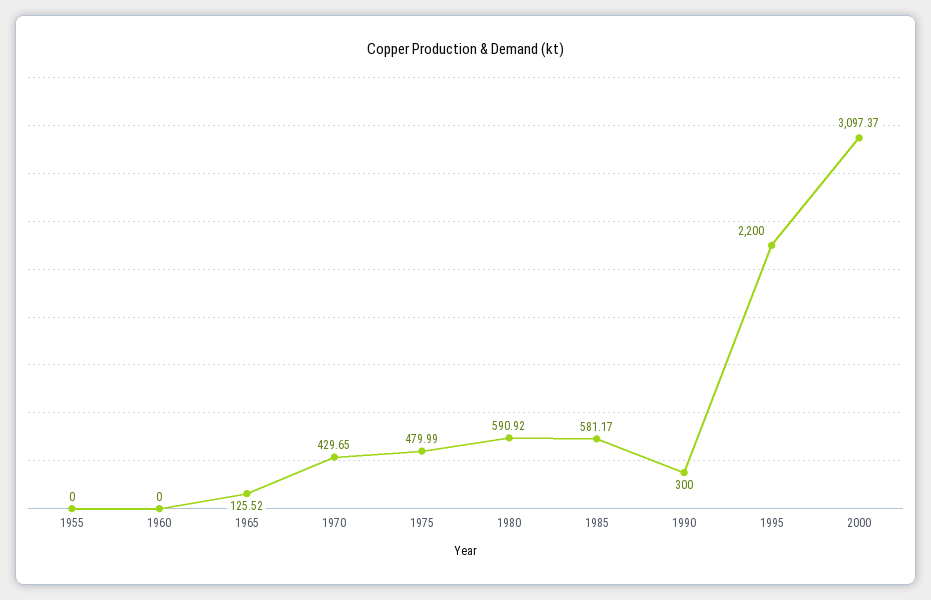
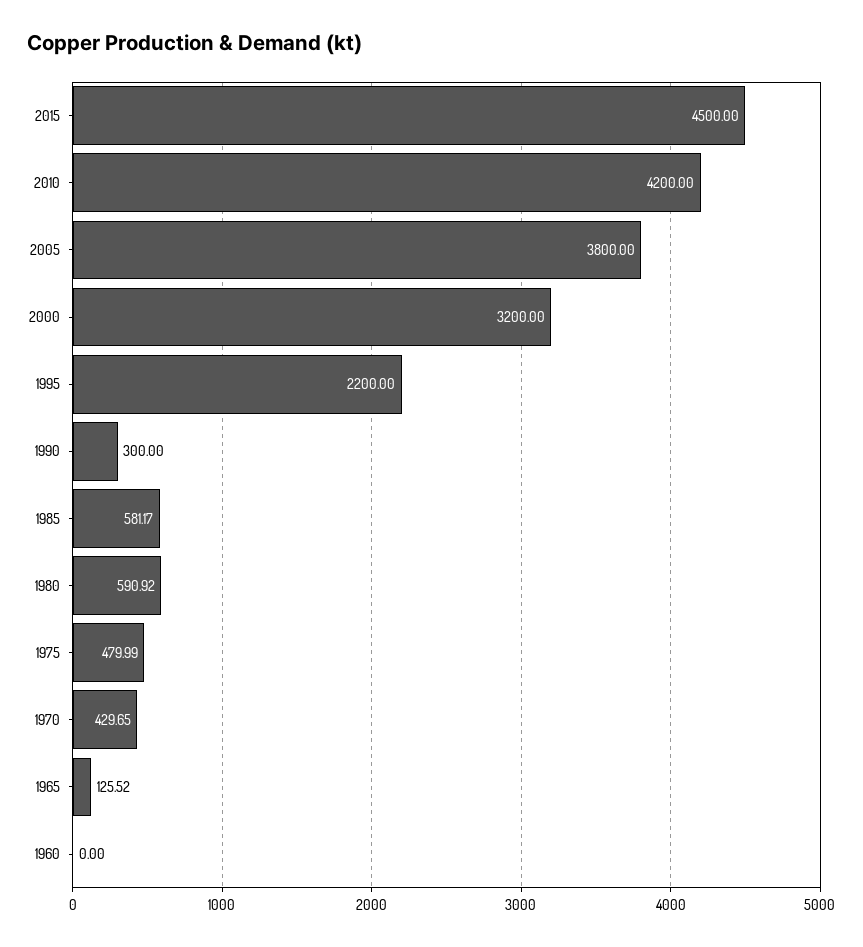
1955: 0 -> none
2000: 3097.37 -> 3200
2015: none -> 4500
2010: none -> 4200
2005: none -> 3800

